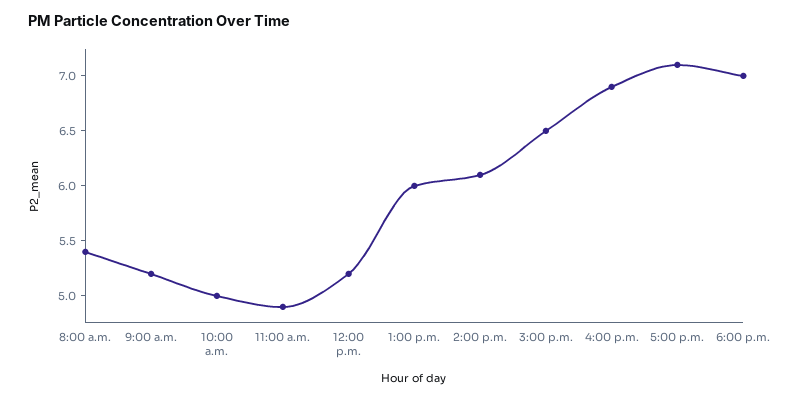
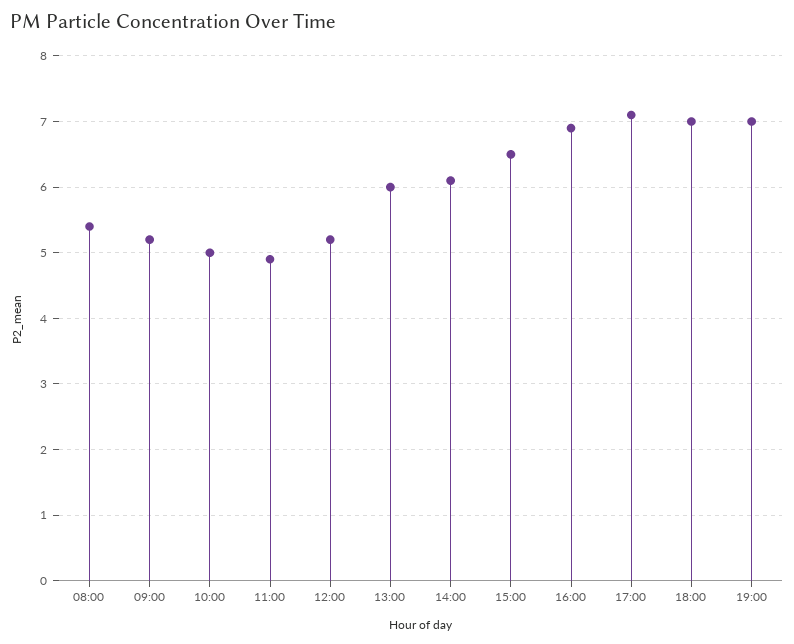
19:00: none -> 7

